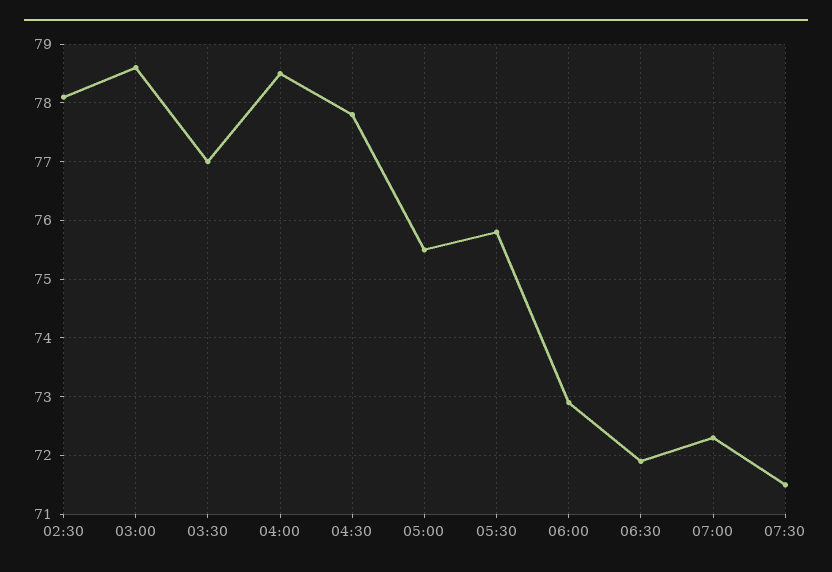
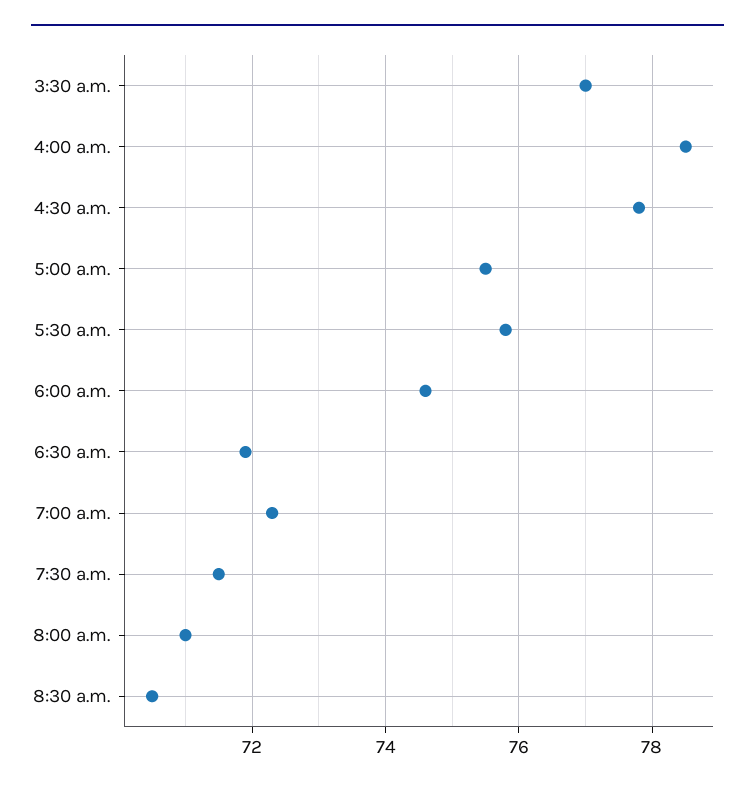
02:30: 78 -> none
03:00: 78.5 -> none
06:00: 73 -> 74.5
8:00 a.m.: none -> 71
8:30 a.m.: none -> 70.5

